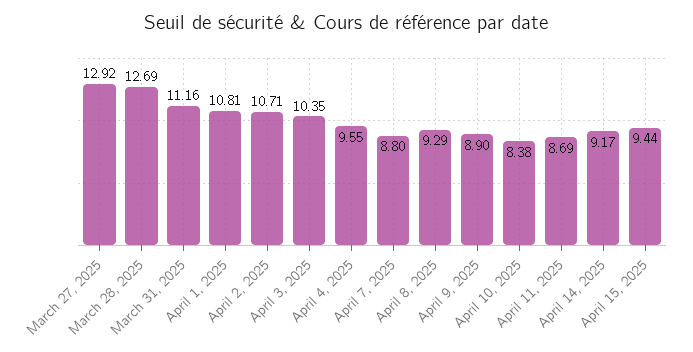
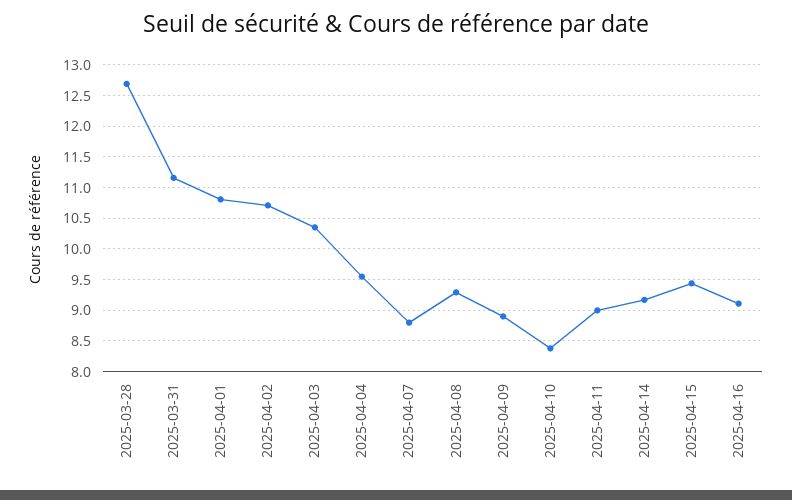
March 27, 2025: 12.92 -> none
April 11, 2025: 8.69 -> 9
2025-04-16: none -> 9.1

